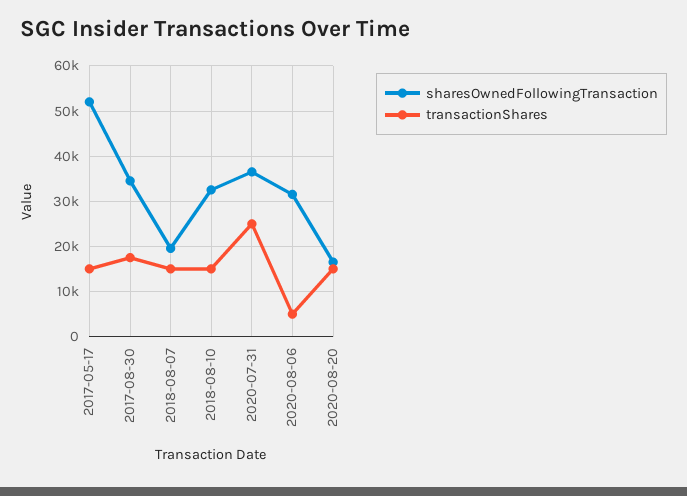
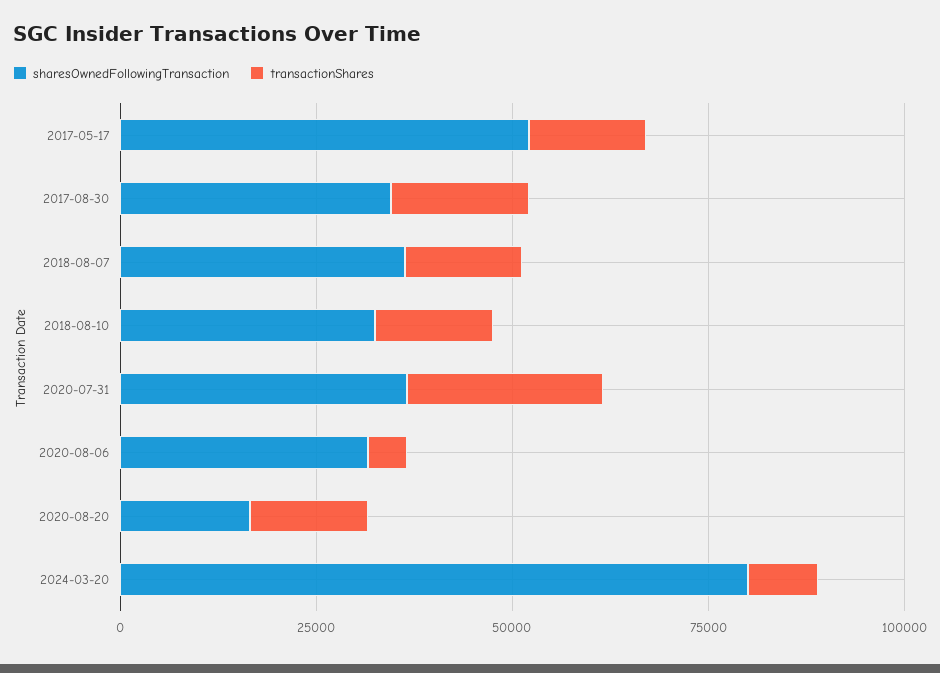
sharesOwnedFollowingTransaction, 2018-08-07: 20000 -> 35000
sharesOwnedFollowingTransaction, 2024-03-20: none -> 80000
transactionShares, 2024-03-20: none -> 10000

